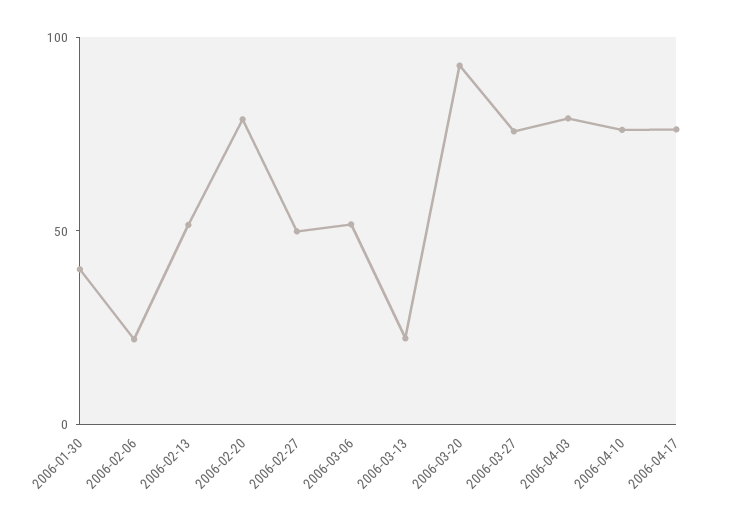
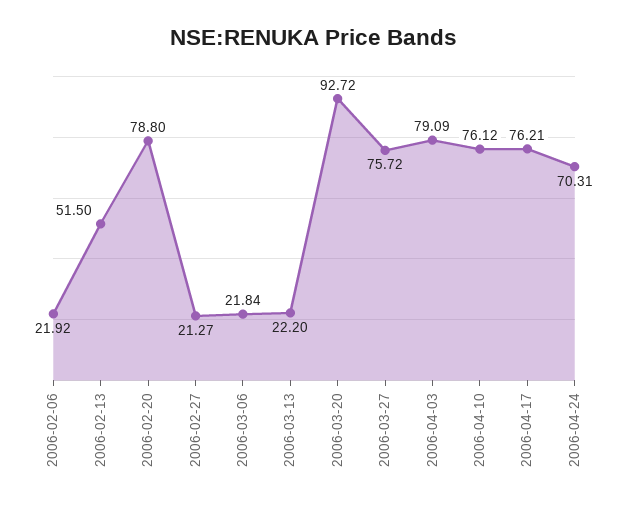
2006-01-30: 40 -> none
2006-02-27: 50 -> 21.27
2006-03-06: 50 -> 21.84
2006-04-24: none -> 70.31

